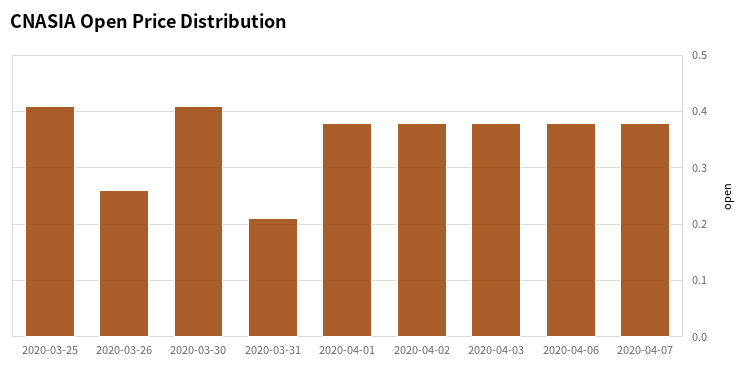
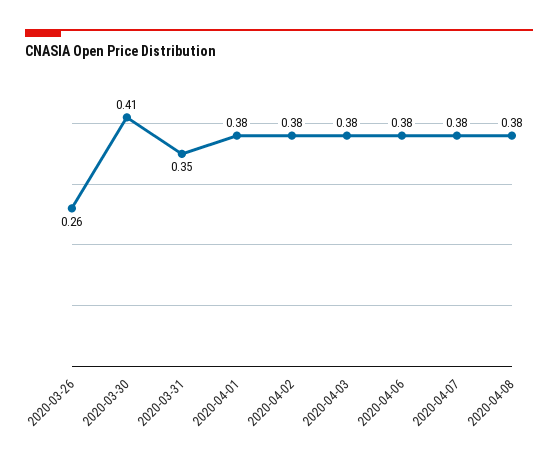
2020-03-25: 0.4 -> none
2020-03-31: 0.2 -> 0.35
2020-04-08: none -> 0.38

